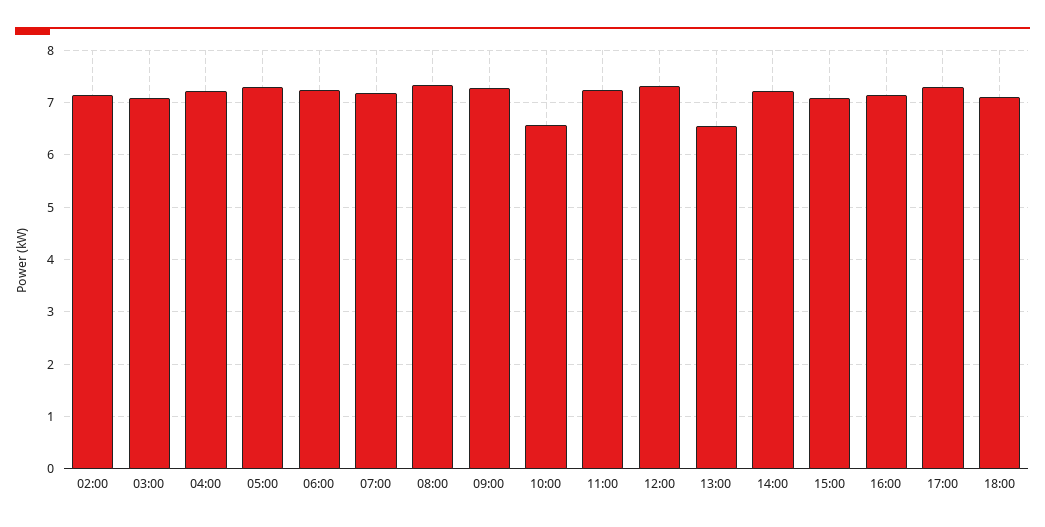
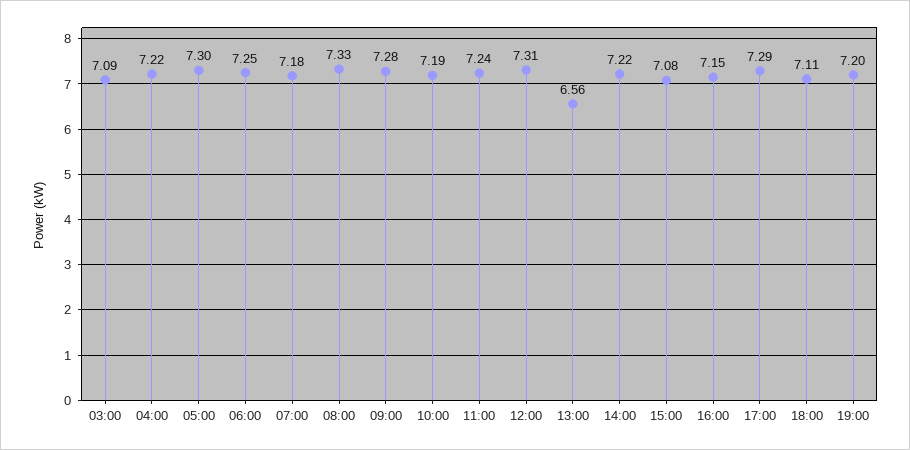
02:00: 7.2 -> none
10:00: 6.6 -> 7.19
19:00: none -> 7.2

